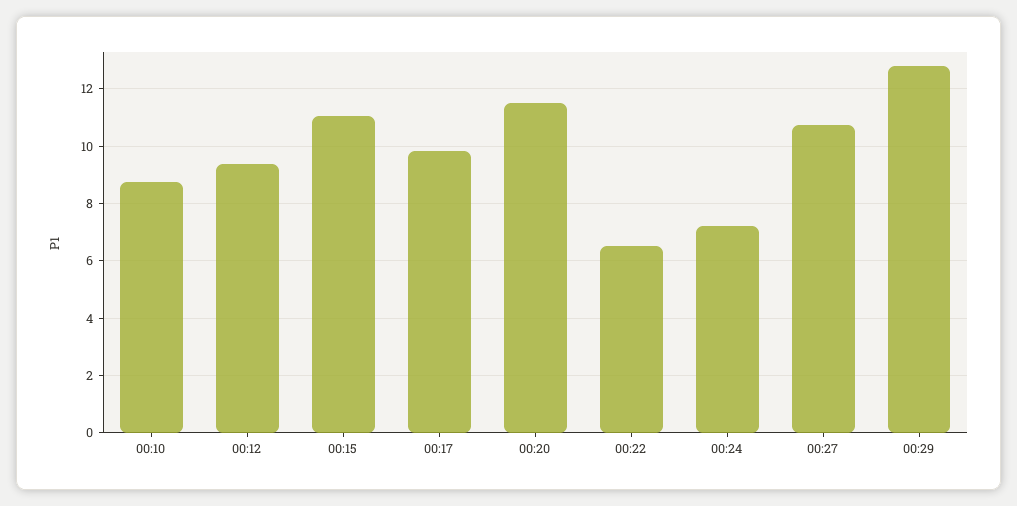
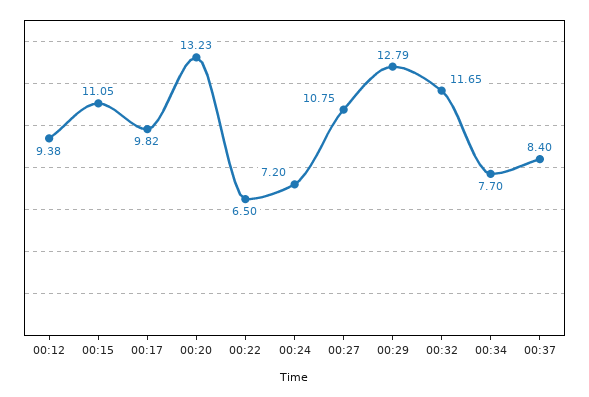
00:10: 8.75 -> none
00:20: 11.5 -> 13.23
00:32: none -> 11.65
00:34: none -> 7.7
00:37: none -> 8.4

